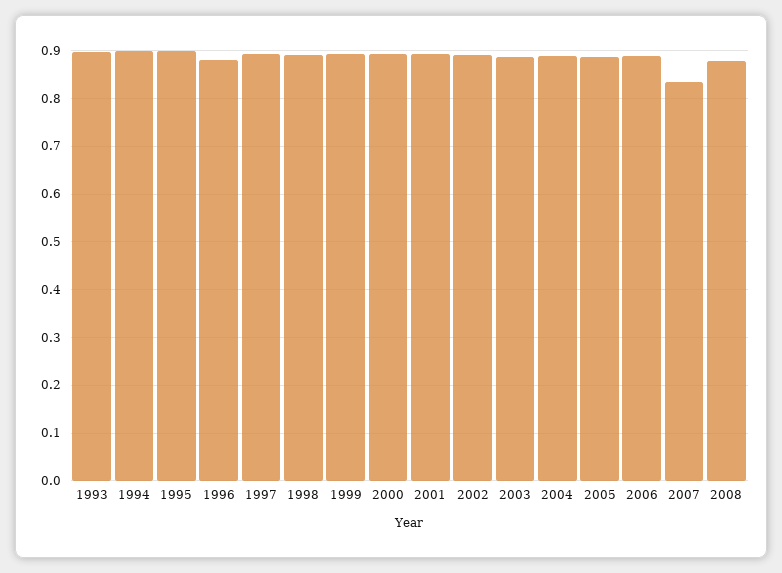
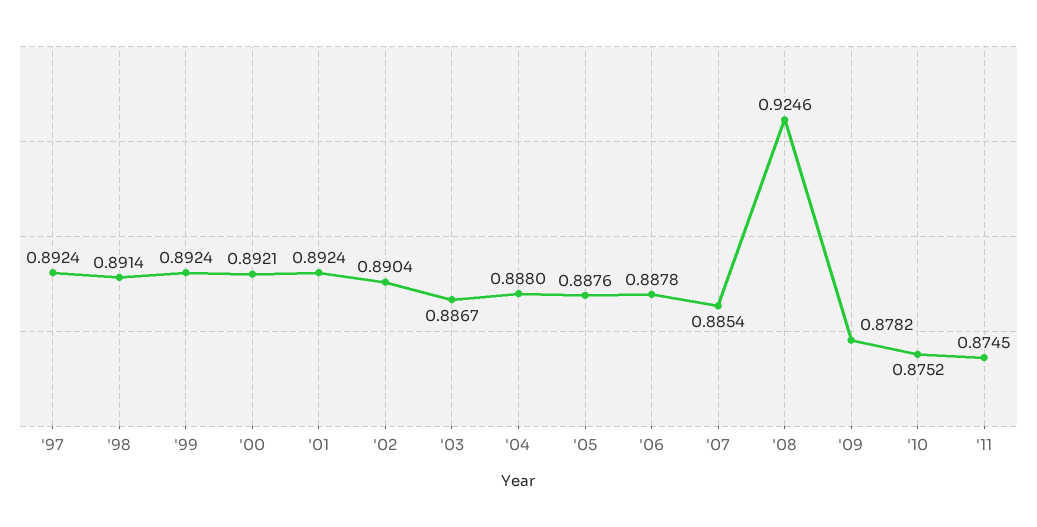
1993: 0.9 -> none
1994: 0.9 -> none
1995: 0.9 -> none
1996: 0.88 -> none
2007: 0.84 -> 0.8854
2008: 0.88 -> 0.9246
'09: none -> 0.8782
'10: none -> 0.8752
'11: none -> 0.8745

